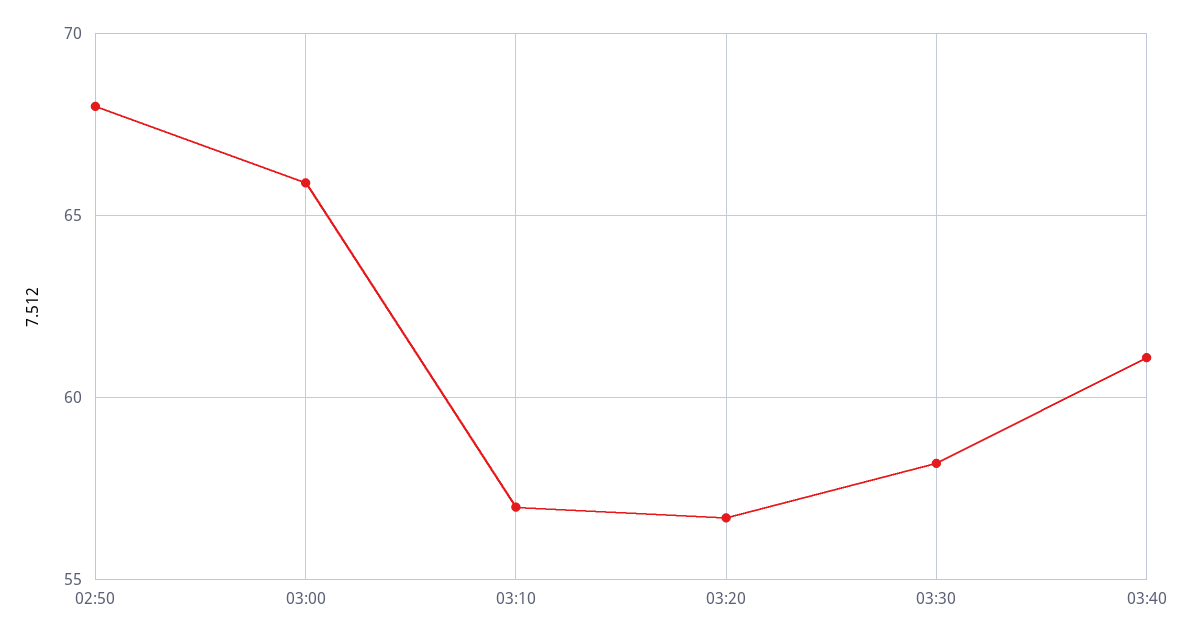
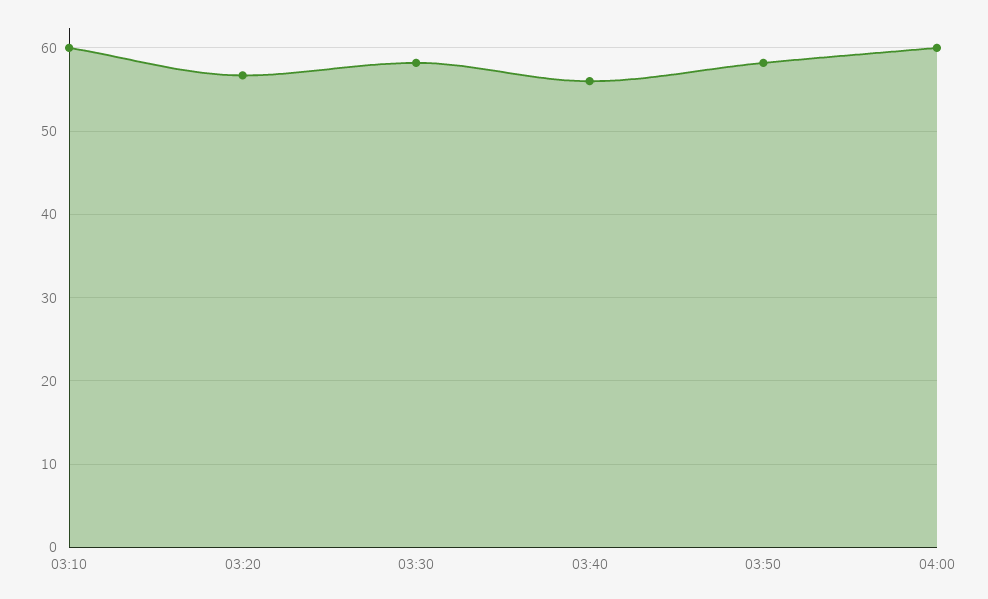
02:50: 68 -> none
03:00: 66 -> none
03:10: 57 -> 60
03:40: 61 -> 56
03:50: none -> 58
04:00: none -> 60

